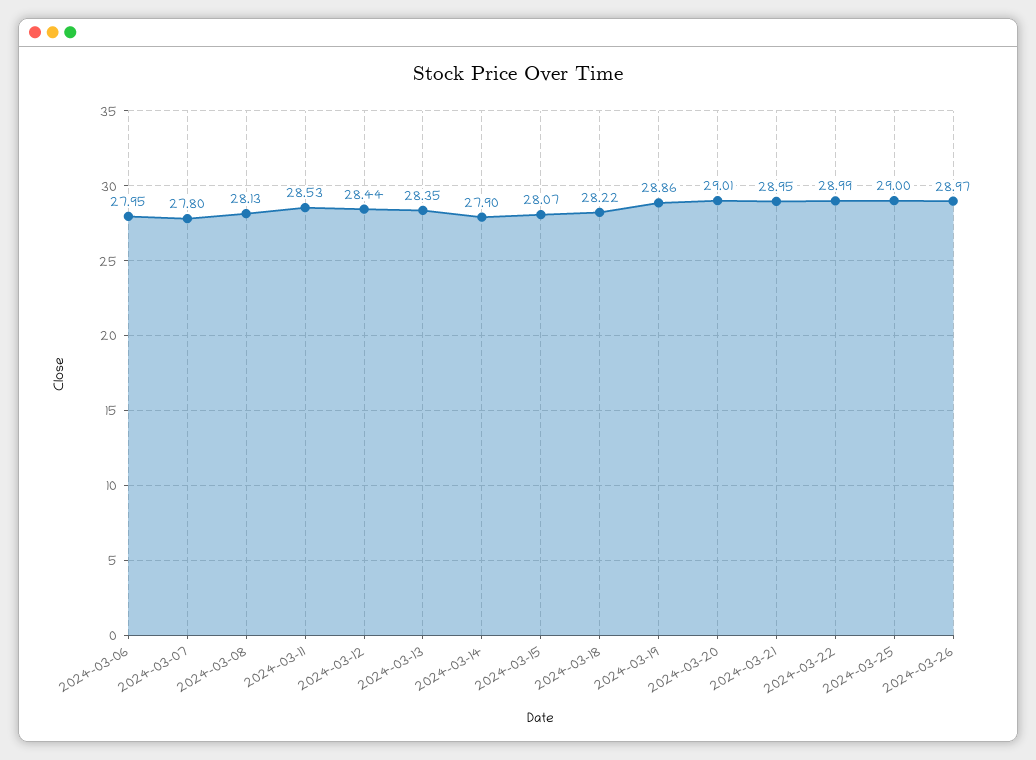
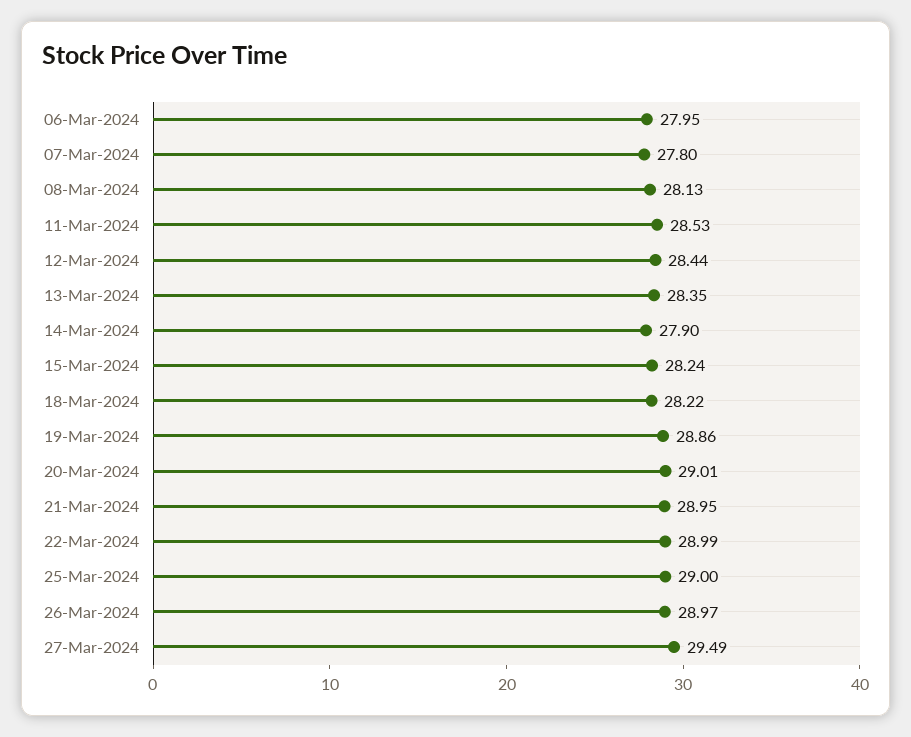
2024-03-15: 28.07 -> 28.24
27-Mar-2024: none -> 29.49

